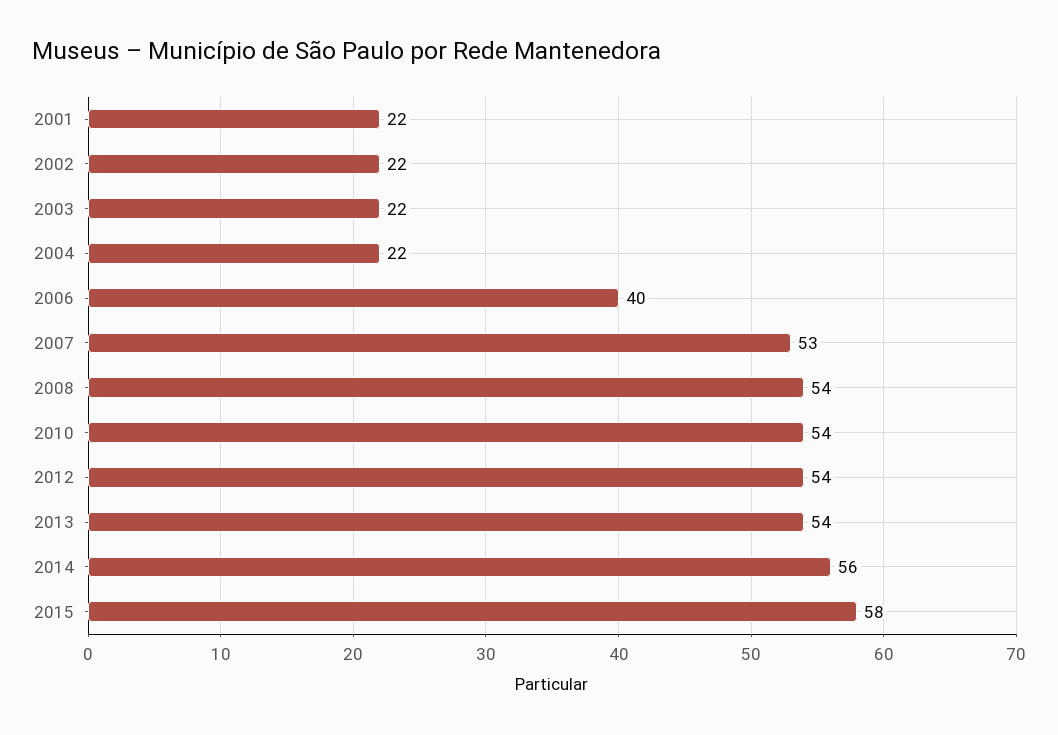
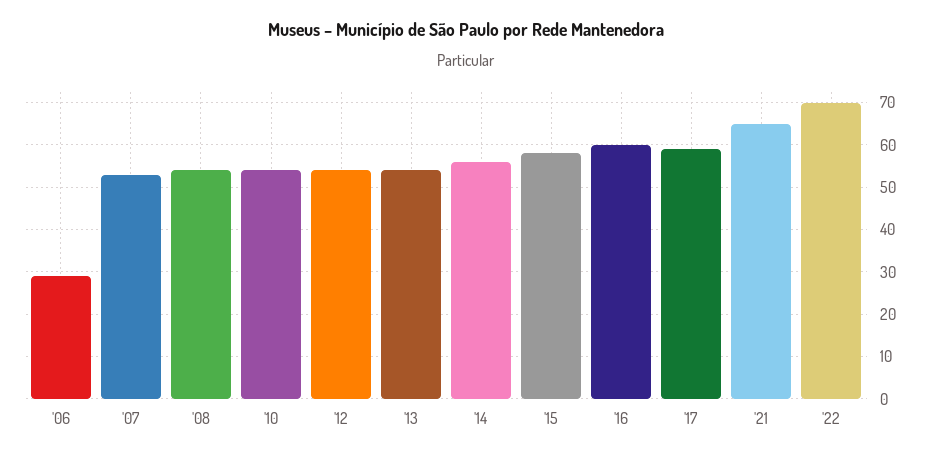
2001: 22 -> none
2002: 22 -> none
2003: 22 -> none
2004: 22 -> none
2006: 40 -> 30
'16: none -> 60
'17: none -> 60
'21: none -> 65
'22: none -> 70

